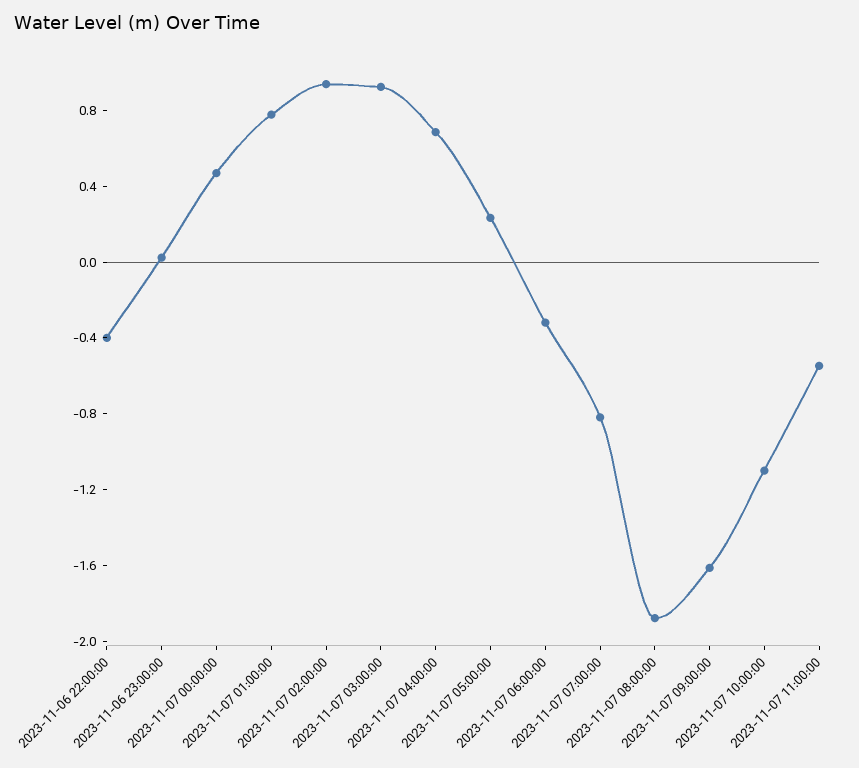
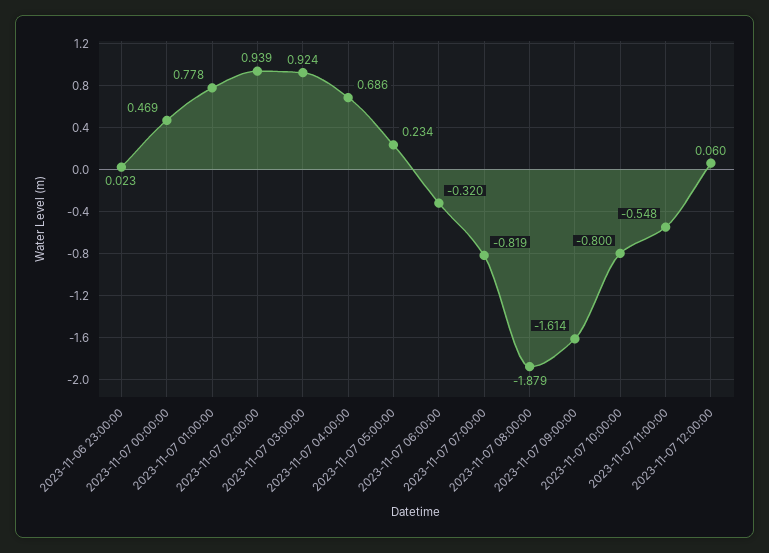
2023-11-06 22:00:00: -0.4 -> none
2023-11-07 10:00:00: -1.1 -> -0.8
2023-11-07 12:00:00: none -> 0.06

